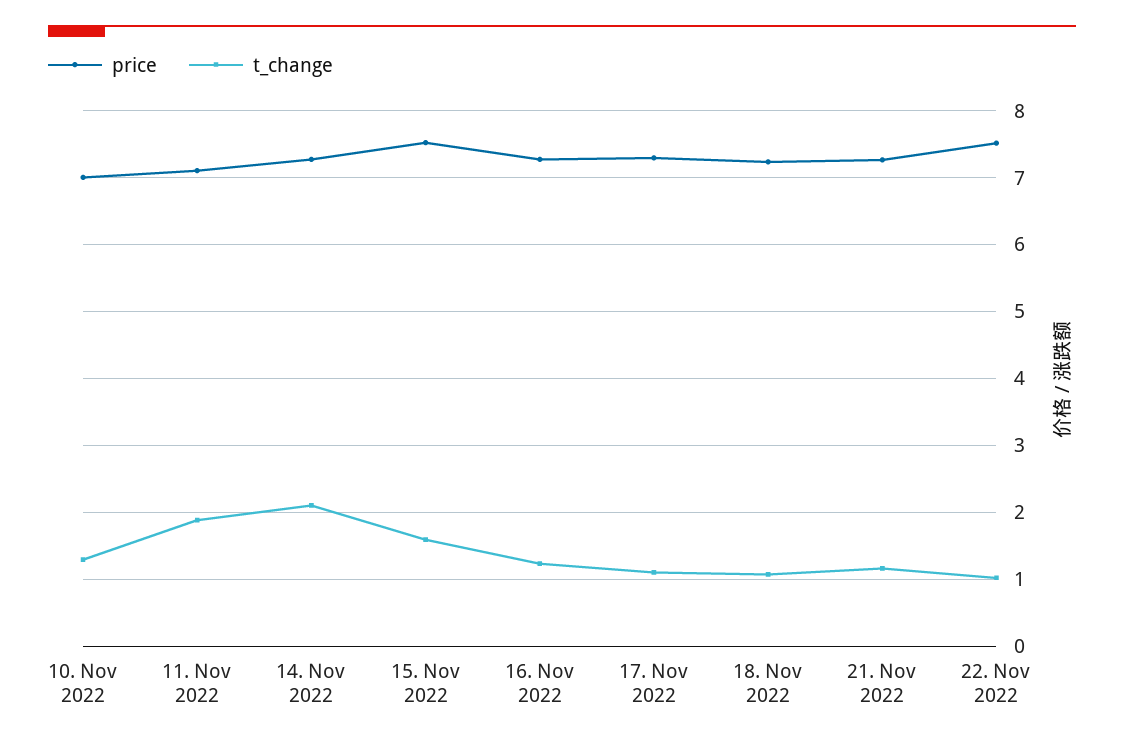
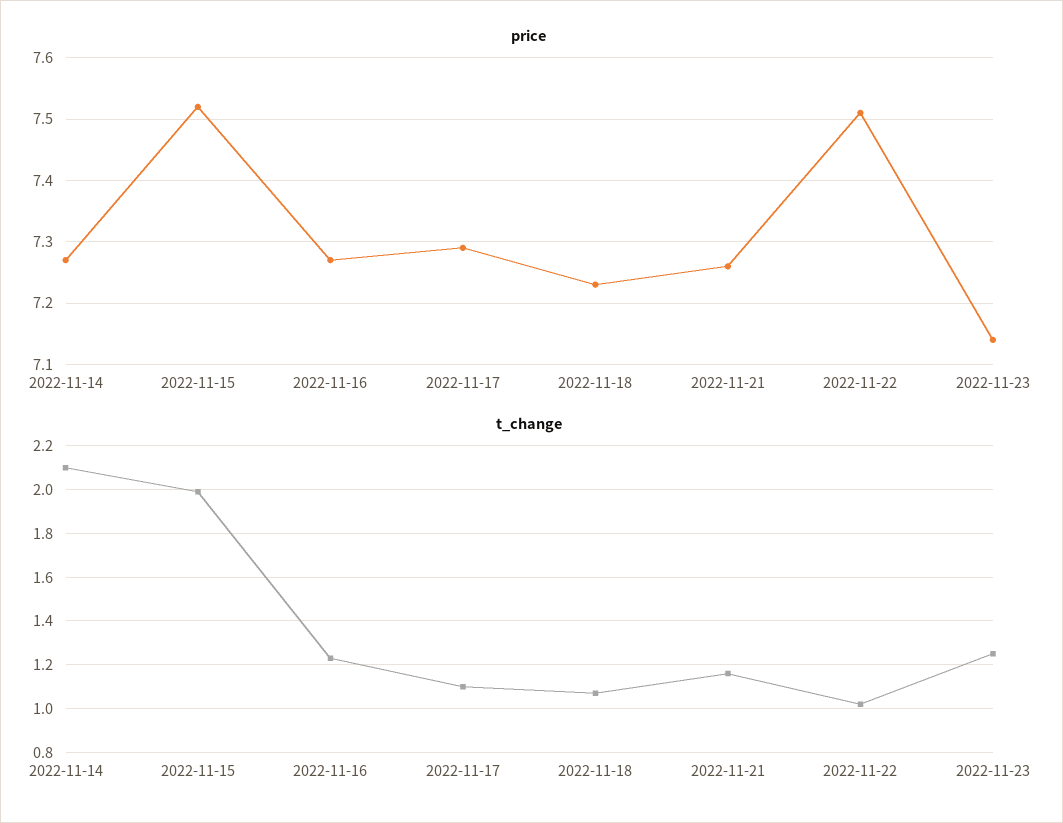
price, 10. Nov 2022: 7 -> none
t_change, 10. Nov 2022: 1.3 -> none
price, 11. Nov 2022: 7.1 -> none
t_change, 11. Nov 2022: 1.9 -> none
t_change, 15. Nov 2022: 1.6 -> 2
price, 2022-11-23: none -> 7.14
t_change, 2022-11-23: none -> 1.25

